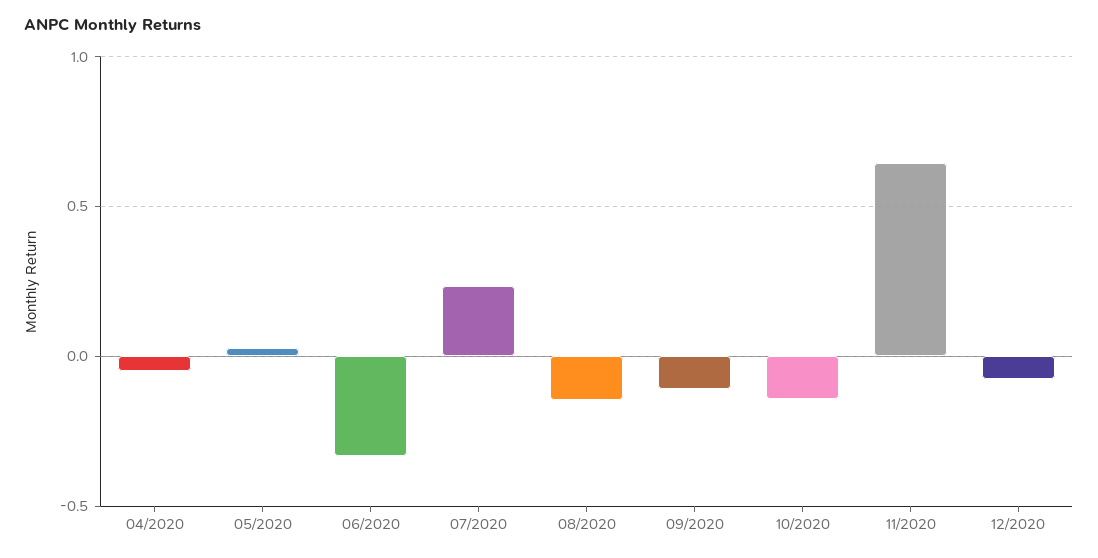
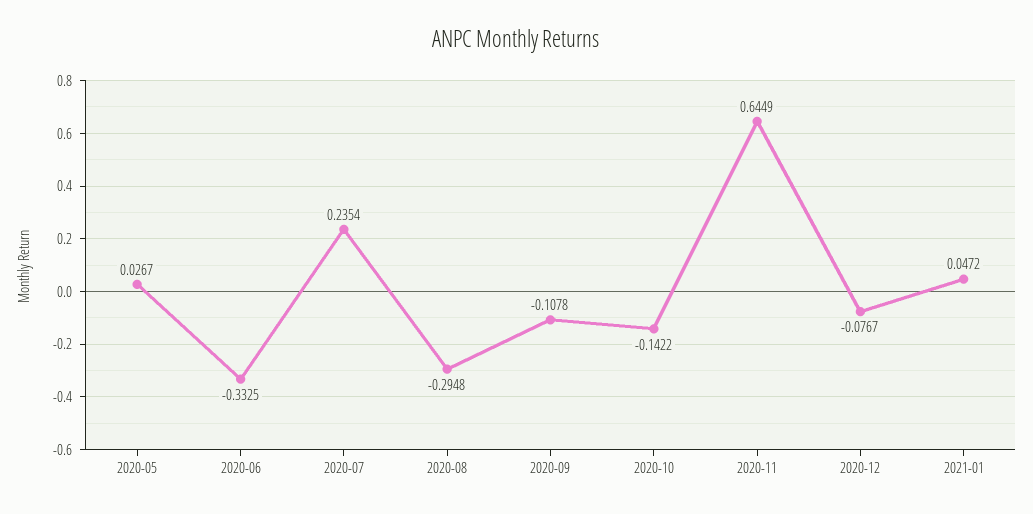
04/2020: -0.05 -> none
08/2020: -0.15 -> -0.2948
2021-01: none -> 0.0472

